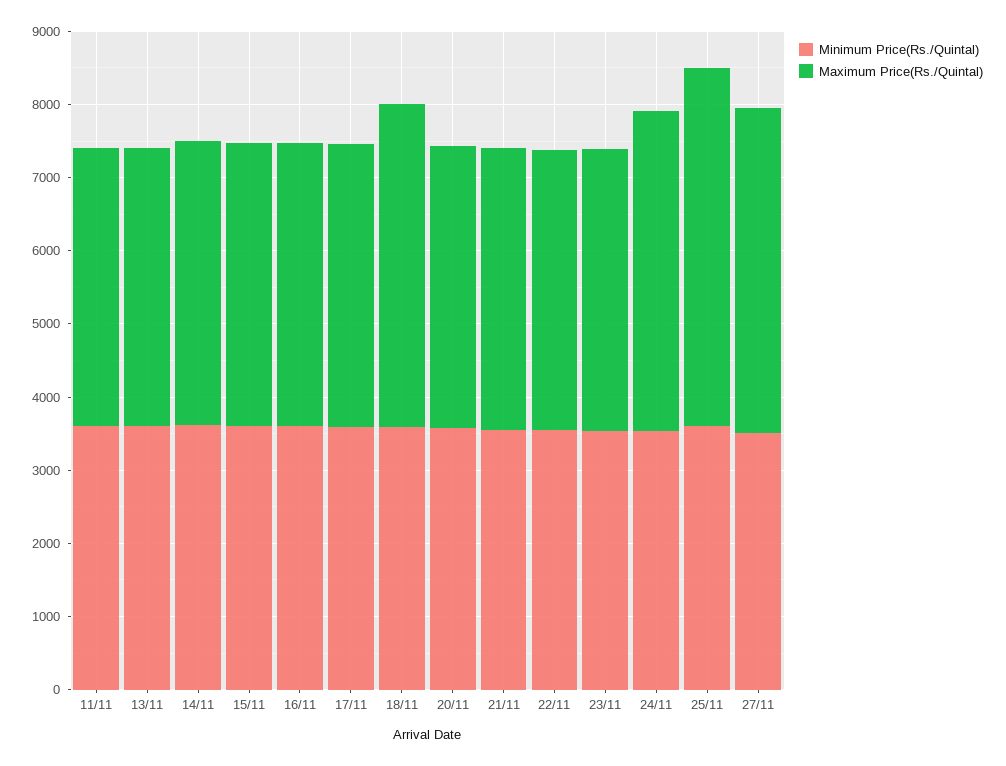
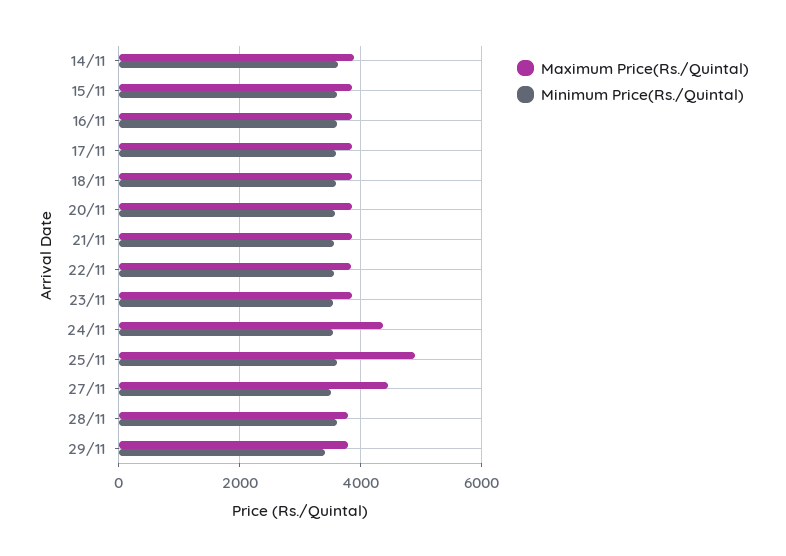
Minimum Price(Rs./Quintal), 11/11: 3600 -> none
Maximum Price(Rs./Quintal), 11/11: 3800 -> none
Minimum Price(Rs./Quintal), 13/11: 3600 -> none
Maximum Price(Rs./Quintal), 13/11: 3800 -> none
Maximum Price(Rs./Quintal), 18/11: 4400 -> 3800
Maximum Price(Rs./Quintal), 28/11: none -> 3800
Minimum Price(Rs./Quintal), 28/11: none -> 3600
Maximum Price(Rs./Quintal), 29/11: none -> 3800
Minimum Price(Rs./Quintal), 29/11: none -> 3400

